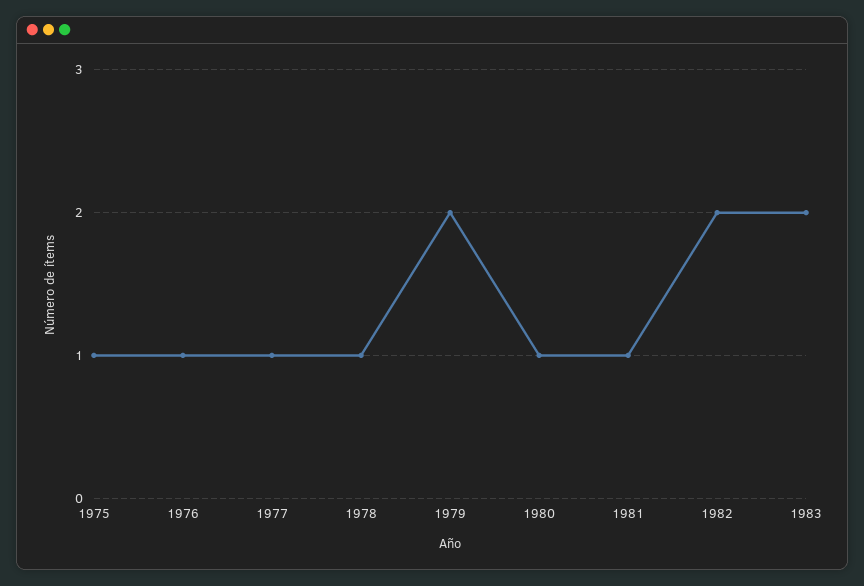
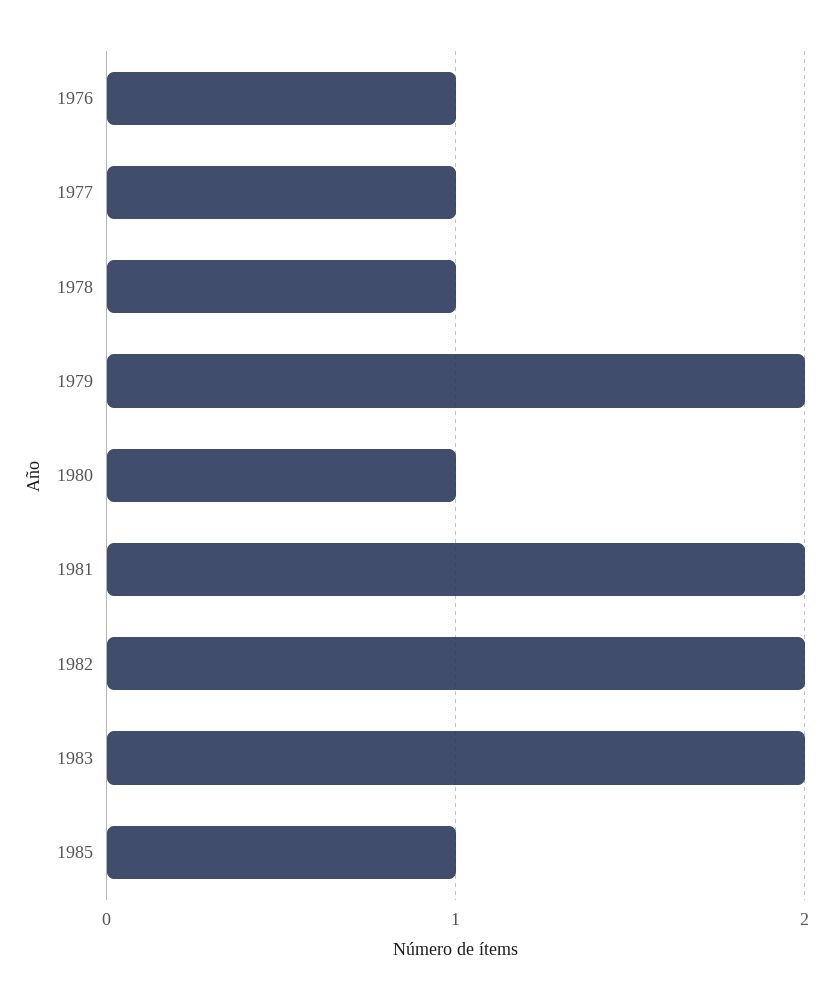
1975: 1 -> none
1981: 1 -> 2
1985: none -> 1

